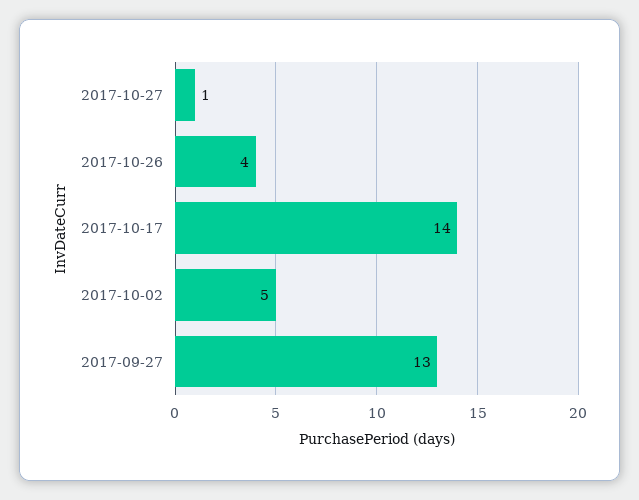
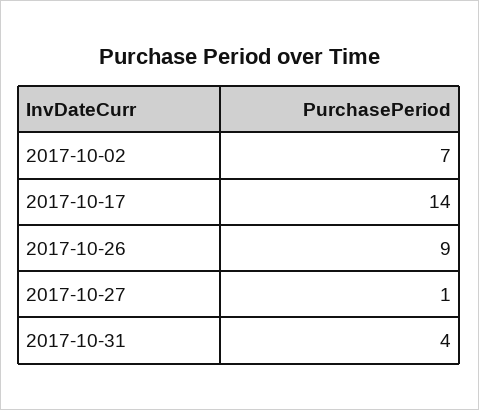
2017-10-26: 4 -> 9
2017-10-02: 5 -> 7
2017-09-27: 13 -> none
2017-10-31: none -> 4

